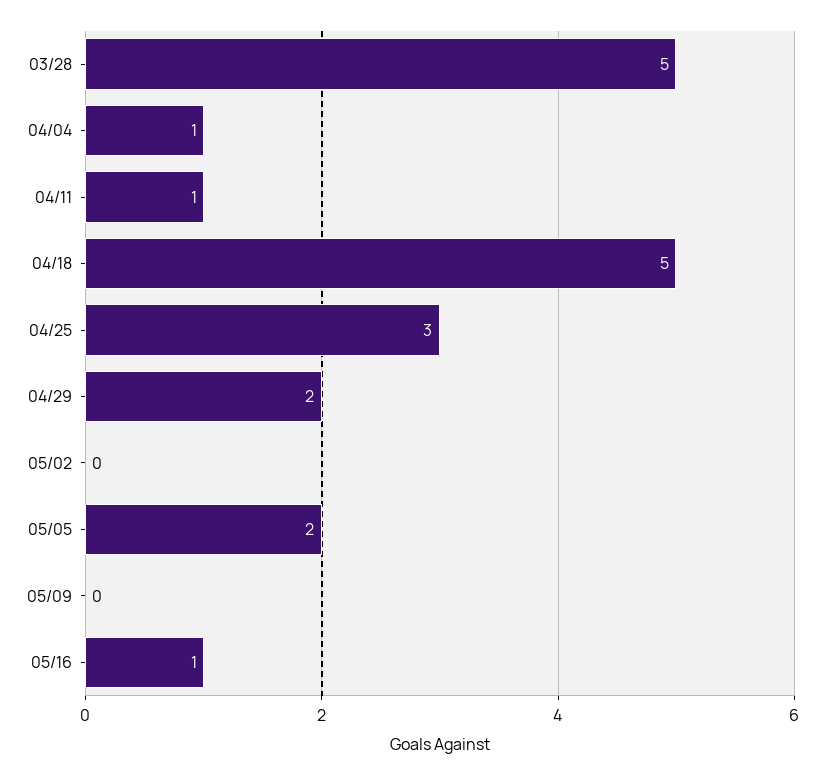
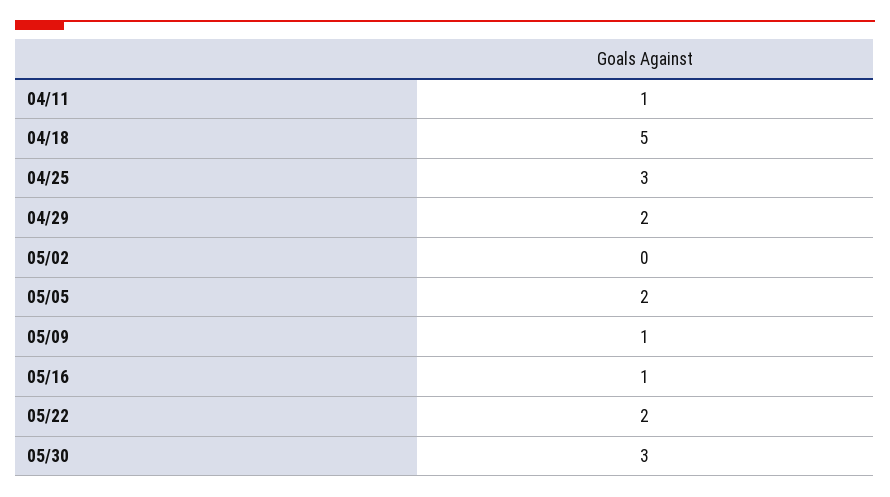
03/28: 5 -> none
04/04: 1 -> none
05/09: 0 -> 1
05/22: none -> 2
05/30: none -> 3

